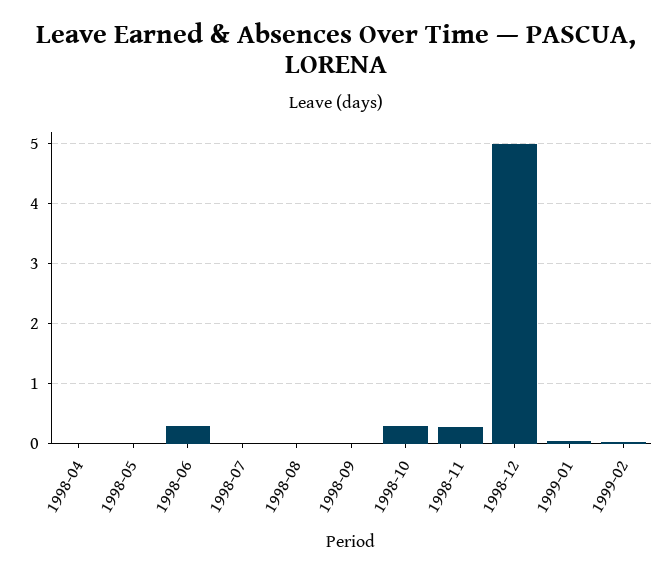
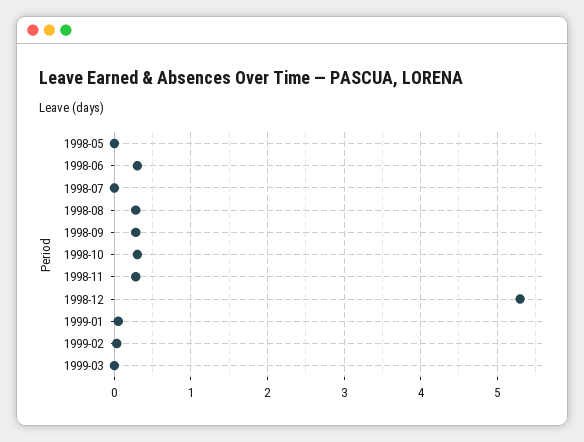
1998-04: 0 -> none
1998-08: 0 -> 0.3
1998-09: 0 -> 0.3
1998-12: 5 -> 5.3
1999-03: none -> 0

